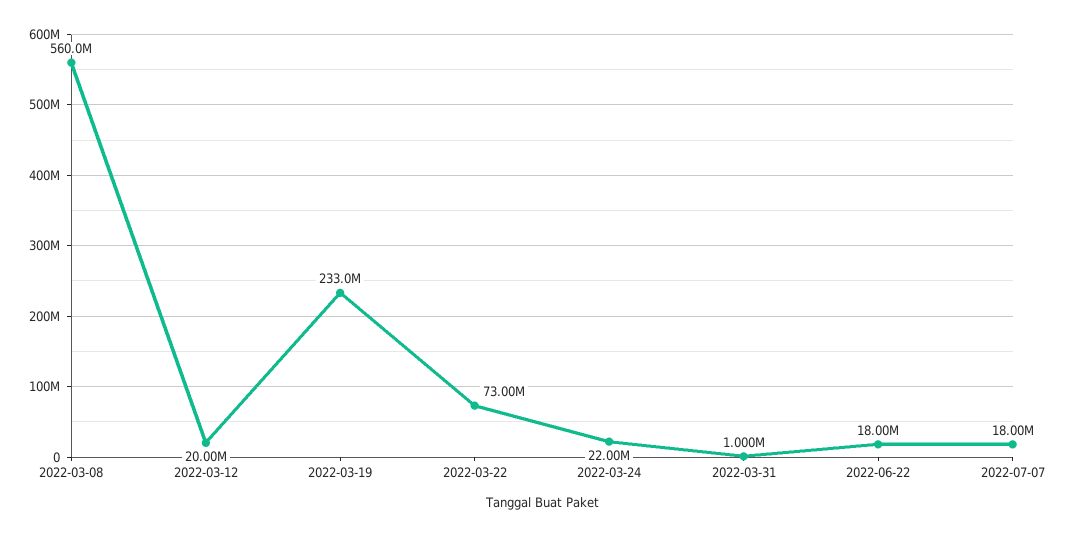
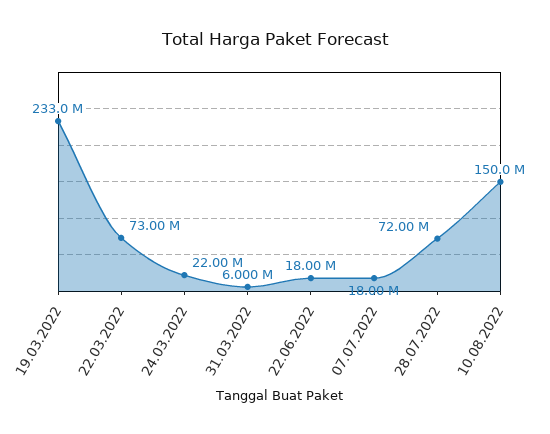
2022-03-08: 560000000 -> none
2022-03-12: 20000000 -> none
2022-03-31: 1000000 -> 6000000
28.07.2022: none -> 72000000
10.08.2022: none -> 150000000

